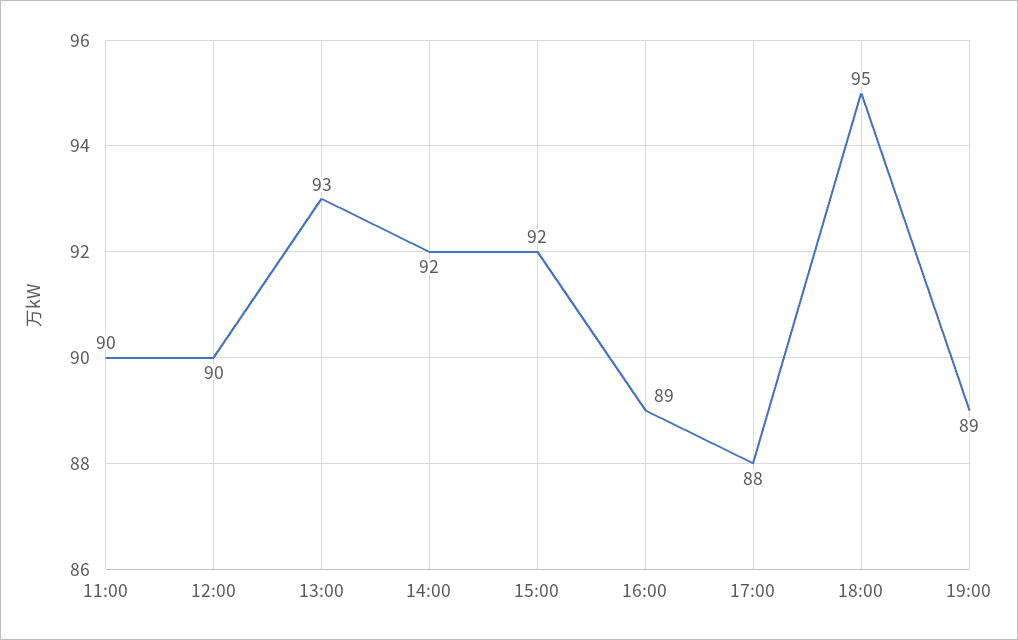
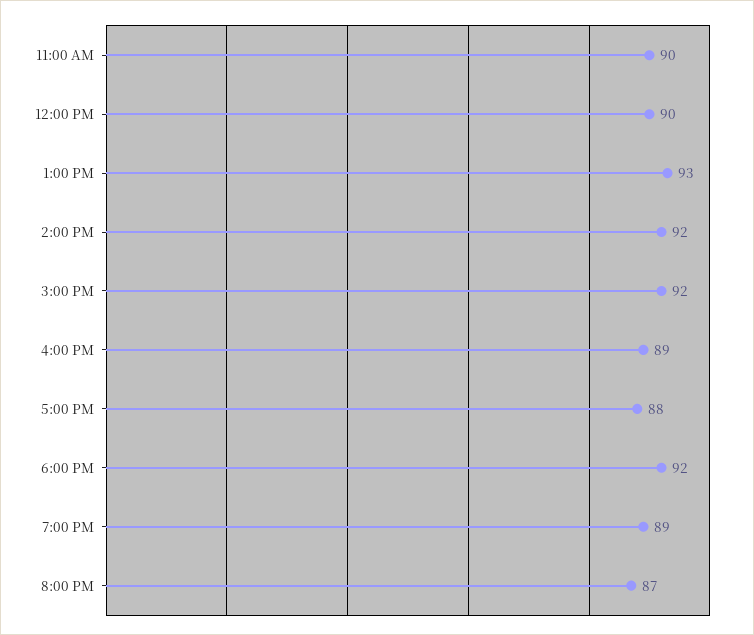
18:00: 95 -> 92
8:00 PM: none -> 87

